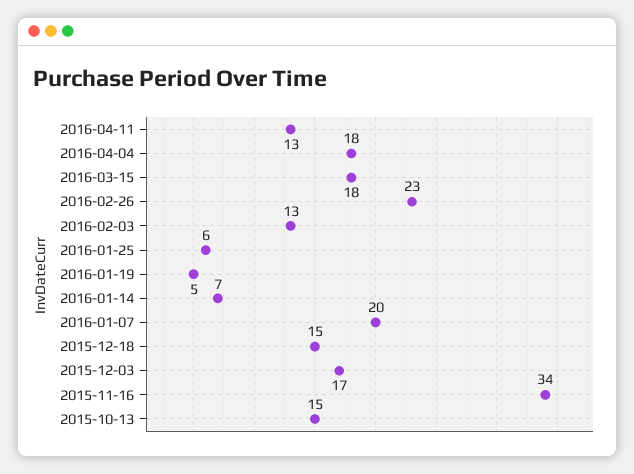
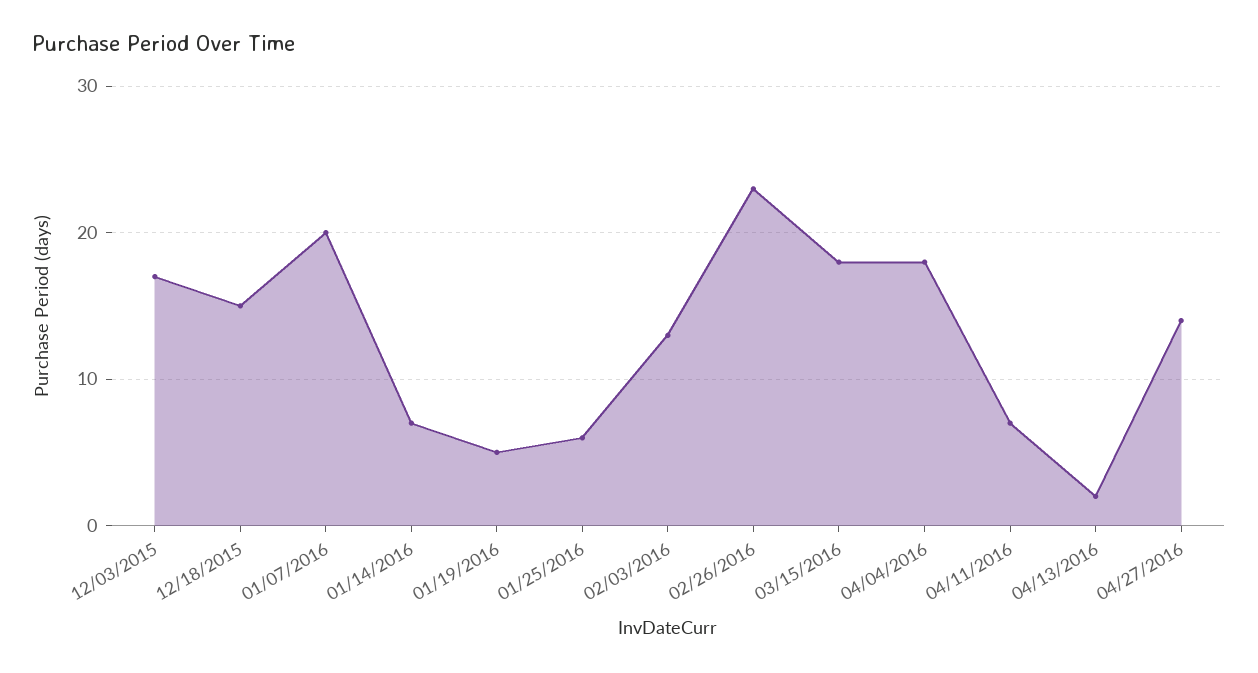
2016-04-11: 13 -> 7
2015-11-16: 34 -> none
2015-10-13: 15 -> none
04/13/2016: none -> 2
04/27/2016: none -> 14

